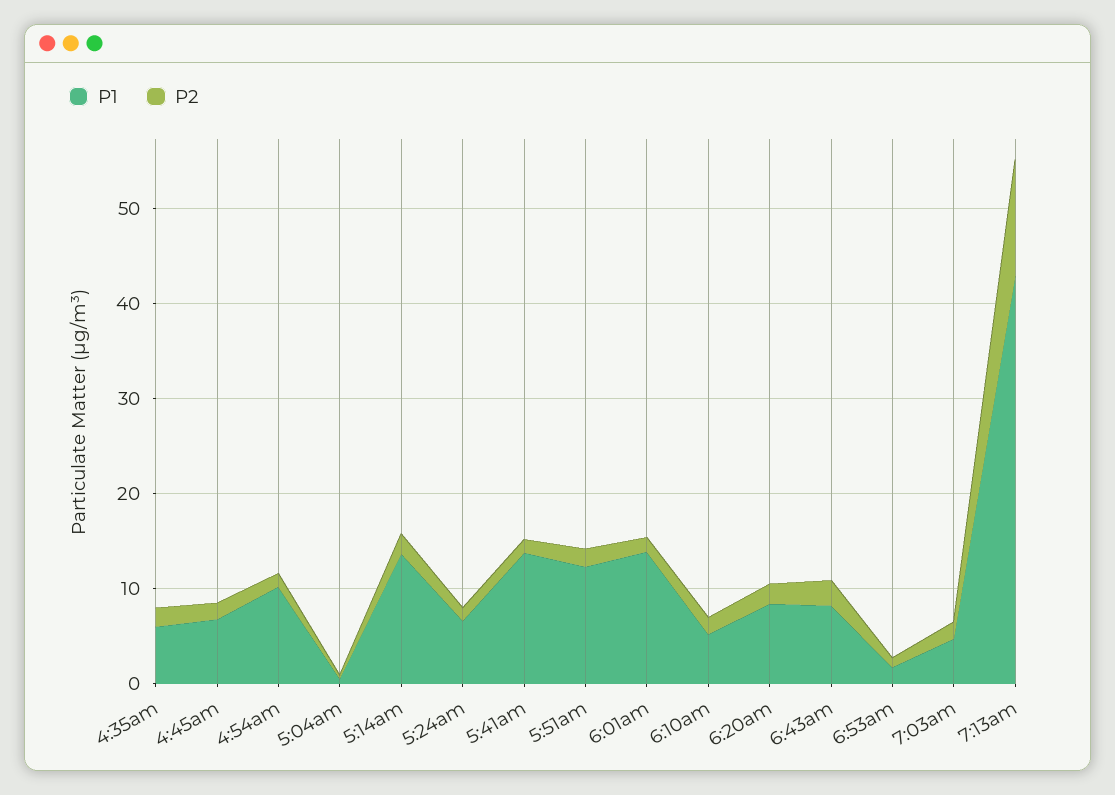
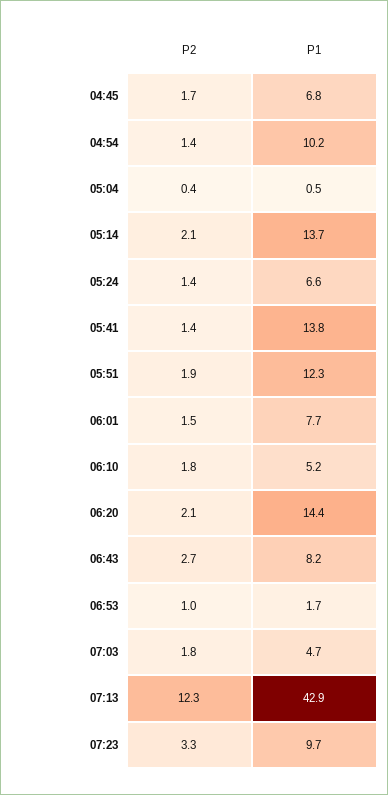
P1, 4:35am: 6 -> none
P2, 4:35am: 2 -> none
P1, 6:01am: 14 -> 7.7
P1, 6:20am: 8 -> 14.4
P2, 07:23: none -> 3.3
P1, 07:23: none -> 9.7

